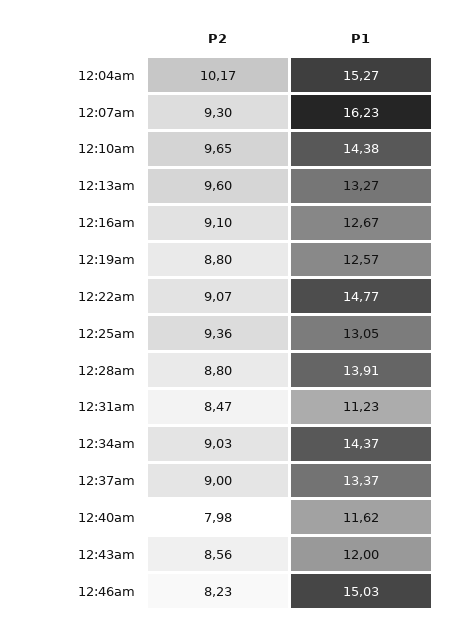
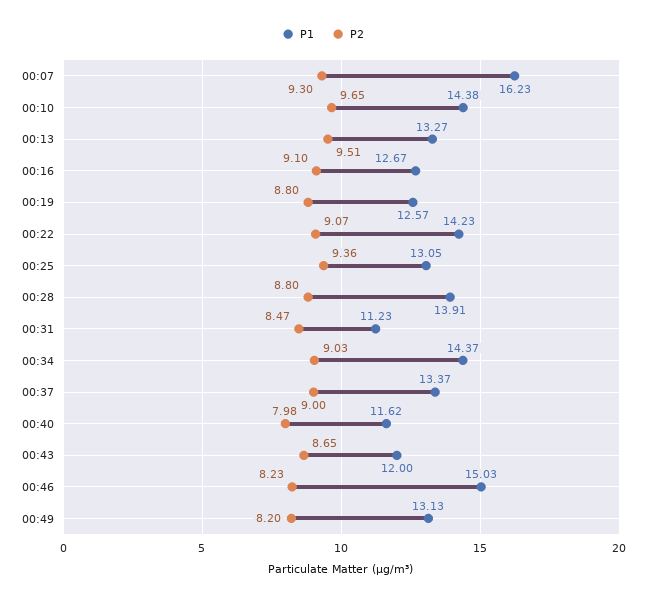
P2, 12:04am: 10.17 -> none
P1, 12:04am: 15.27 -> none
P2, 12:13am: 9.6 -> 9.51
P1, 12:22am: 14.77 -> 14.23
P2, 12:43am: 8.56 -> 8.65
P1, 00:49: none -> 13.13
P2, 00:49: none -> 8.2

